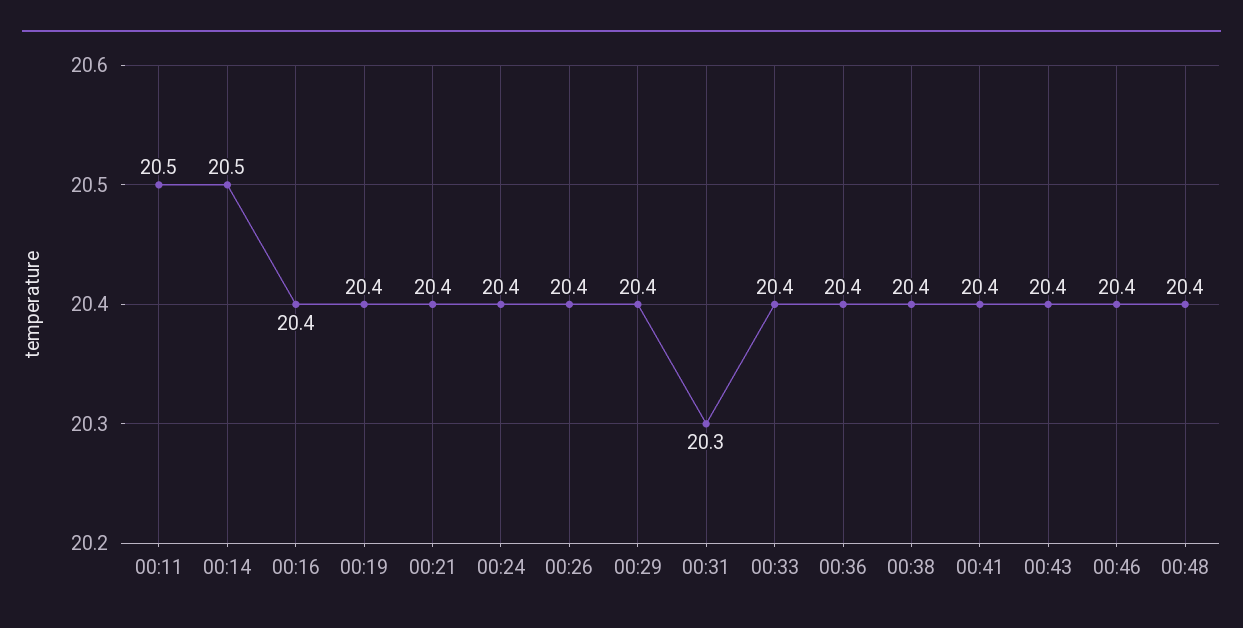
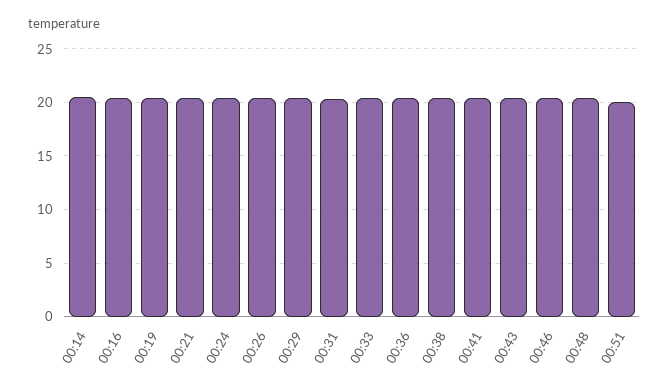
00:11: 20.5 -> none
00:51: none -> 20

